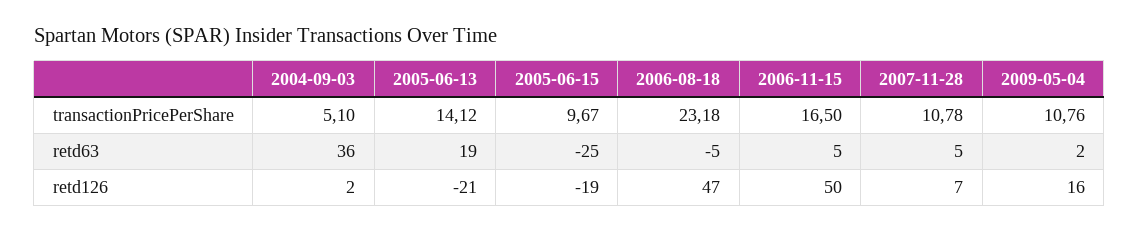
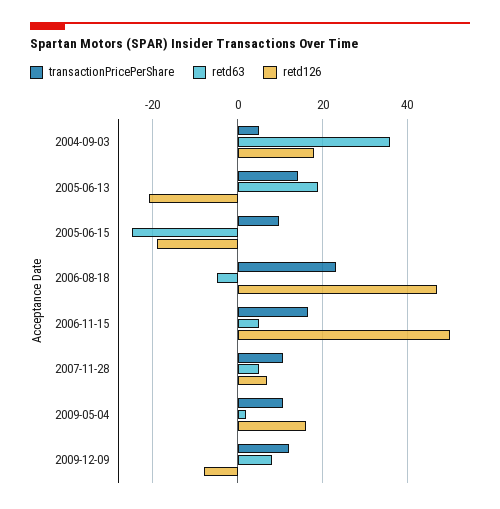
retd126, 2004-09-03: 2 -> 18
transactionPricePerShare, 2009-12-09: none -> 12
retd63, 2009-12-09: none -> 8
retd126, 2009-12-09: none -> -8

